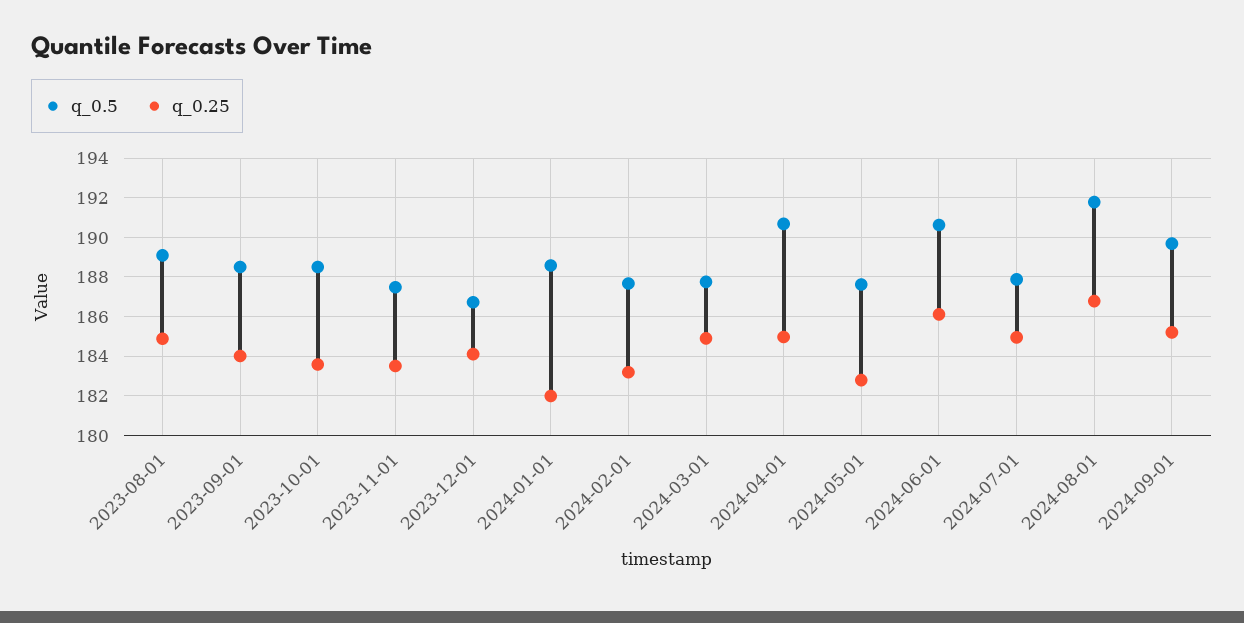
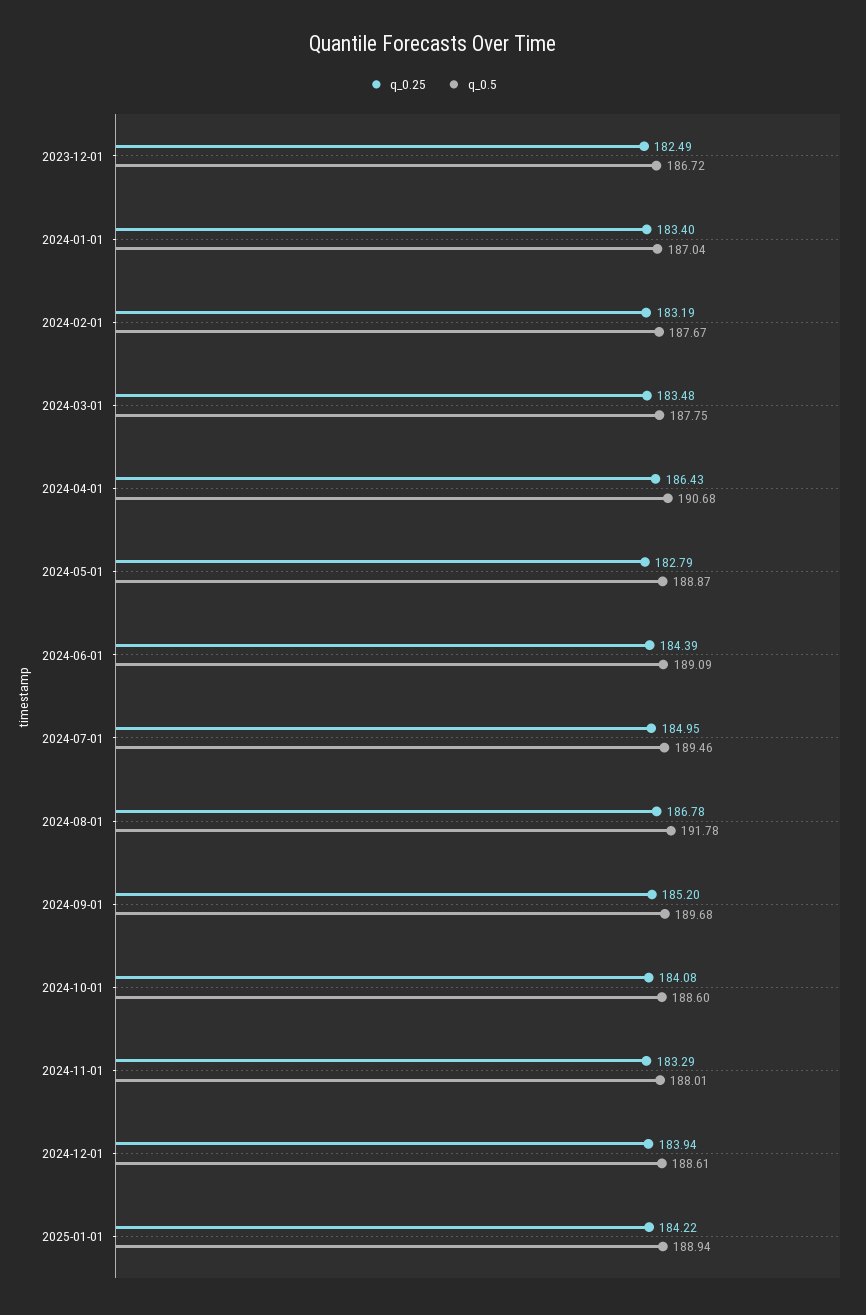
q_0.5, 2023-08-01: 189 -> none
q_0.25, 2023-08-01: 185 -> none
q_0.5, 2023-09-01: 188.5 -> none
q_0.25, 2023-09-01: 184 -> none
q_0.5, 2023-10-01: 188.5 -> none
q_0.25, 2023-10-01: 183.5 -> none
q_0.5, 2023-11-01: 187.5 -> none
q_0.25, 2023-11-01: 183.5 -> none
q_0.25, 2023-12-01: 184 -> 182.49
q_0.5, 2024-01-01: 188.5 -> 187.04
q_0.25, 2024-01-01: 182 -> 183.4
q_0.25, 2024-03-01: 185 -> 183.48
q_0.25, 2024-04-01: 185 -> 186.43
q_0.5, 2024-05-01: 187.5 -> 188.87
q_0.5, 2024-06-01: 190.5 -> 189.09
q_0.25, 2024-06-01: 186 -> 184.39
q_0.5, 2024-07-01: 188 -> 189.46
q_0.25, 2024-10-01: none -> 184.08
q_0.5, 2024-10-01: none -> 188.6
q_0.25, 2024-11-01: none -> 183.29
q_0.5, 2024-11-01: none -> 188.01
q_0.25, 2024-12-01: none -> 183.94
q_0.5, 2024-12-01: none -> 188.61
q_0.25, 2025-01-01: none -> 184.22
q_0.5, 2025-01-01: none -> 188.94

